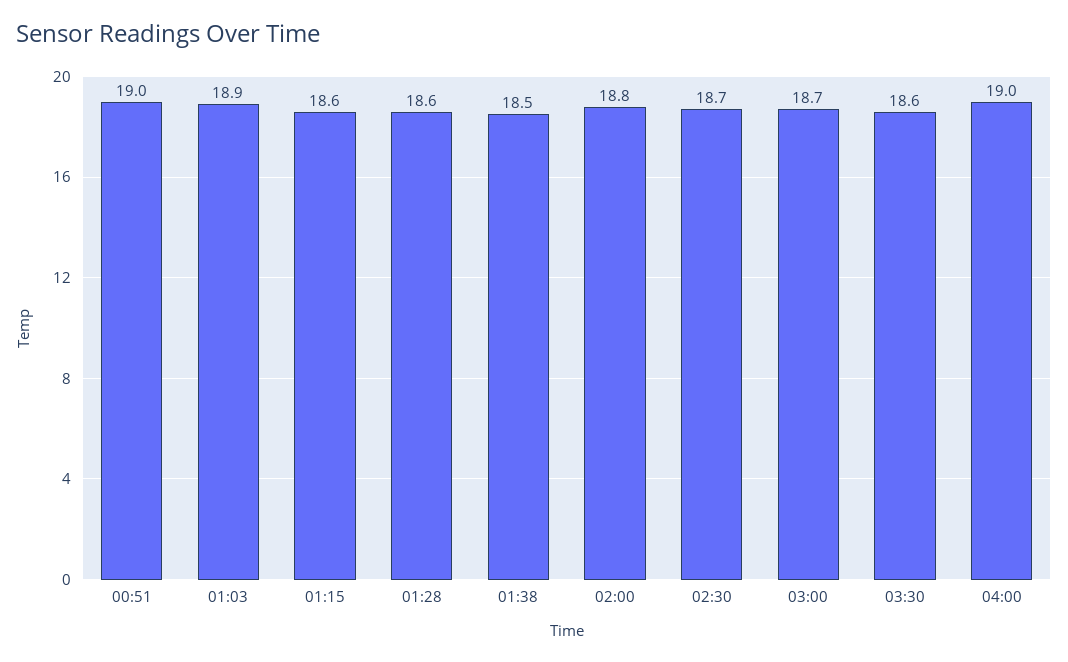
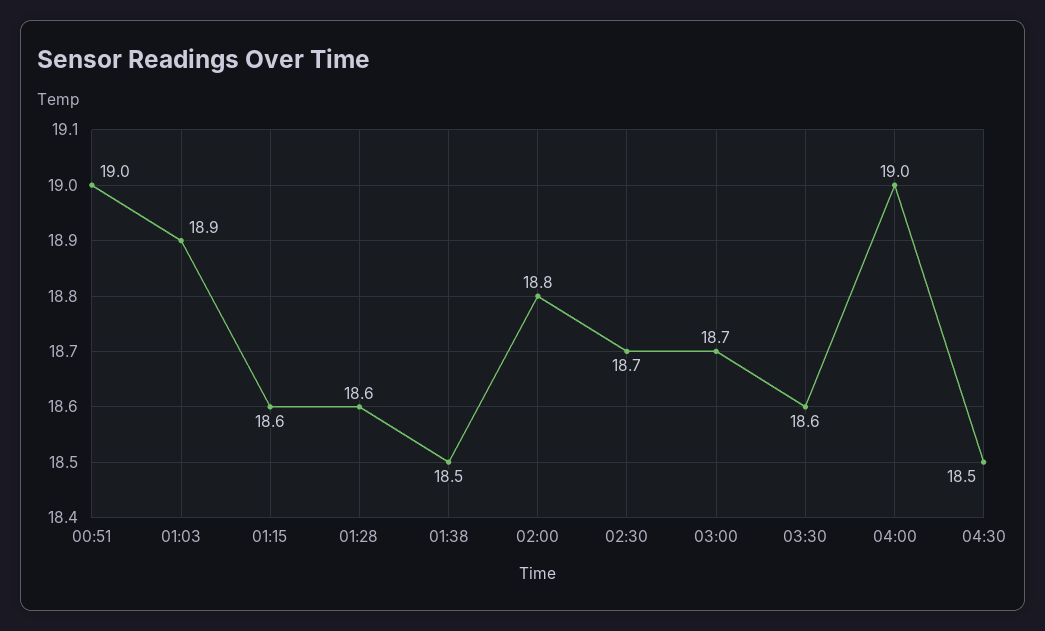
04:30: none -> 18.5

